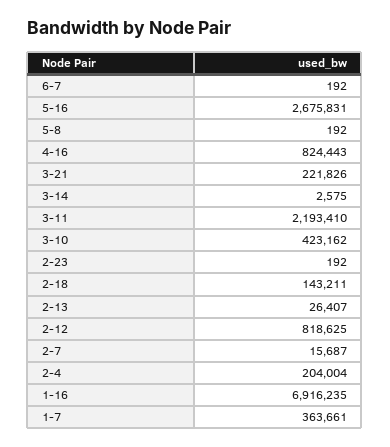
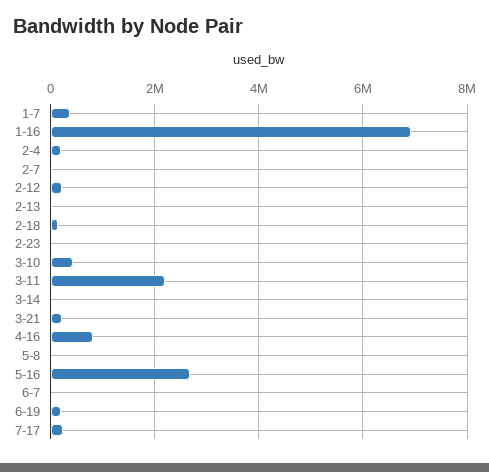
2-12: 818625 -> 200000
6-19: none -> 200000
7-17: none -> 200000

